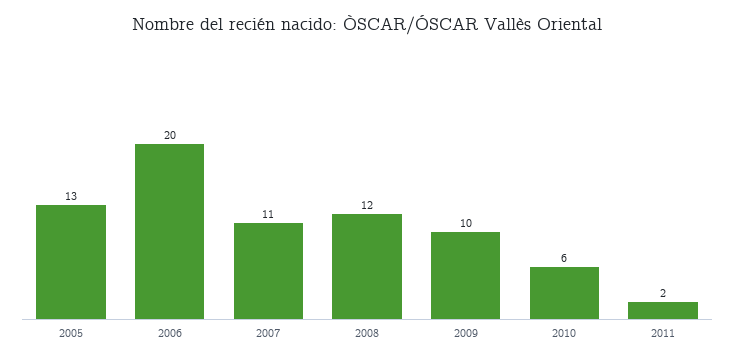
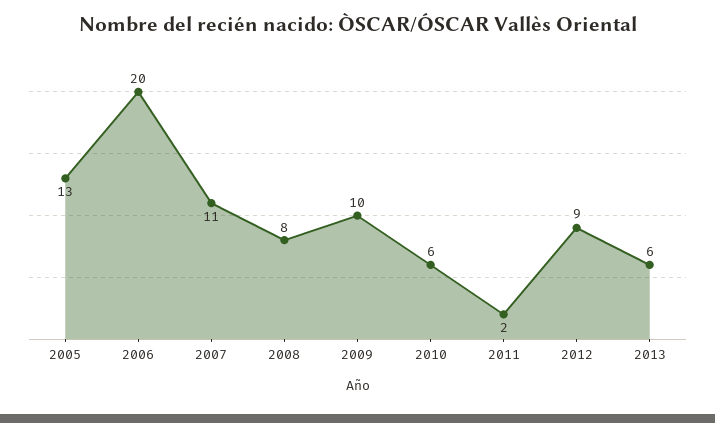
2008: 12 -> 8
2012: none -> 9
2013: none -> 6

